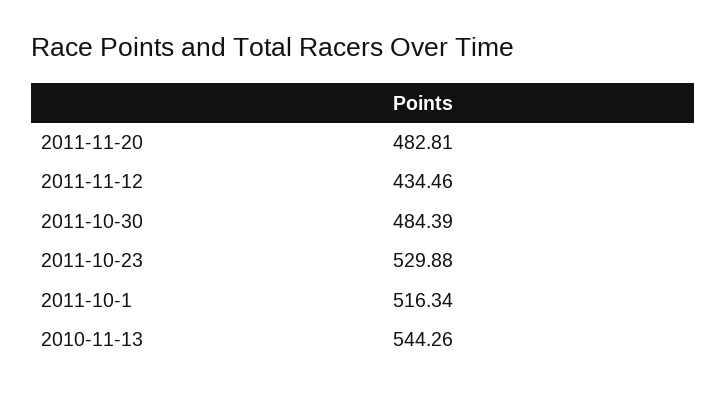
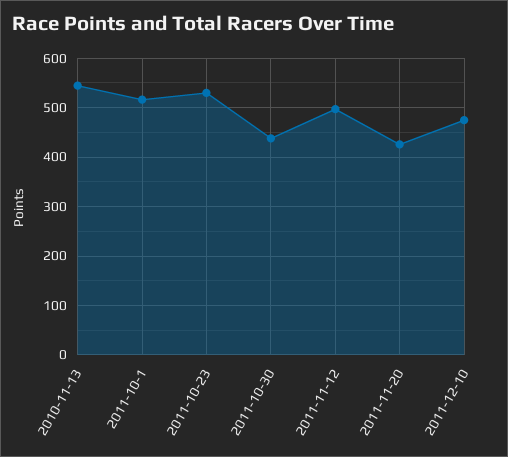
2011-11-20: 482.81 -> 420
2011-11-12: 434.46 -> 500
2011-10-30: 484.39 -> 440
2011-12-10: none -> 480

